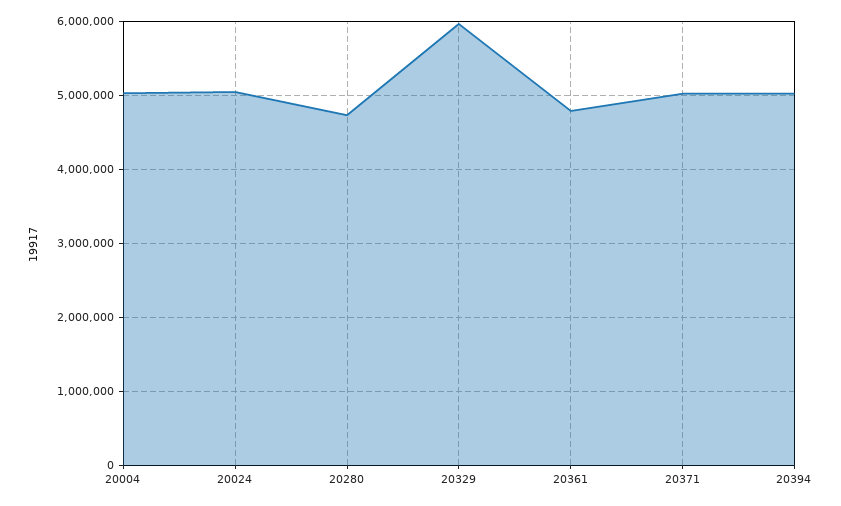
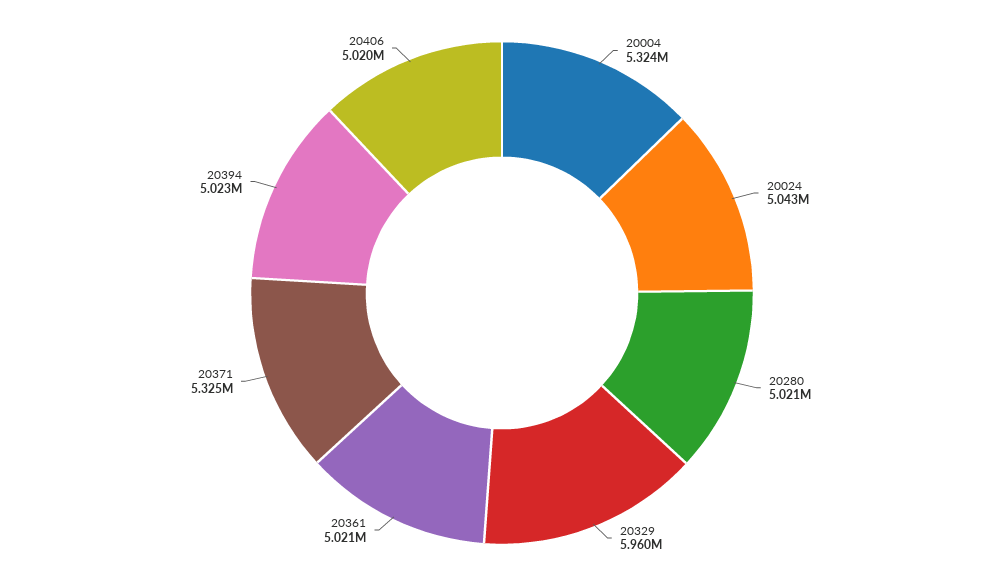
20004: 5000000 -> 5324000
20280: 4700000 -> 5021000
20361: 4800000 -> 5021000
20371: 5000000 -> 5325000
20406: none -> 5020000

